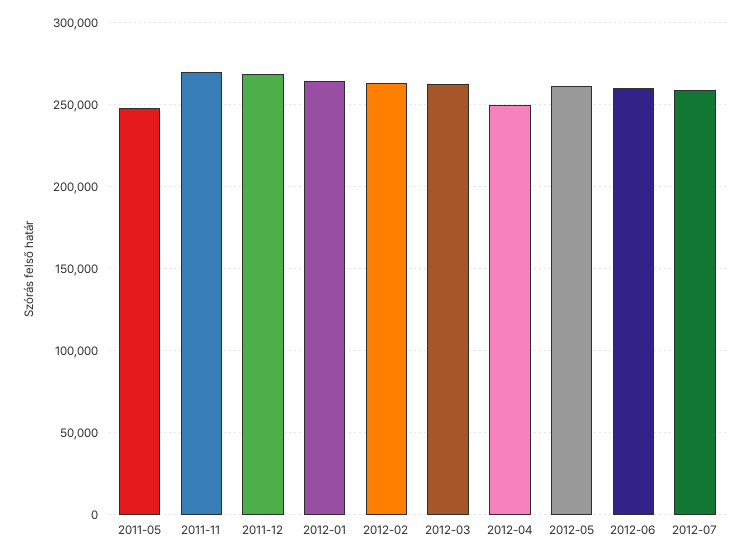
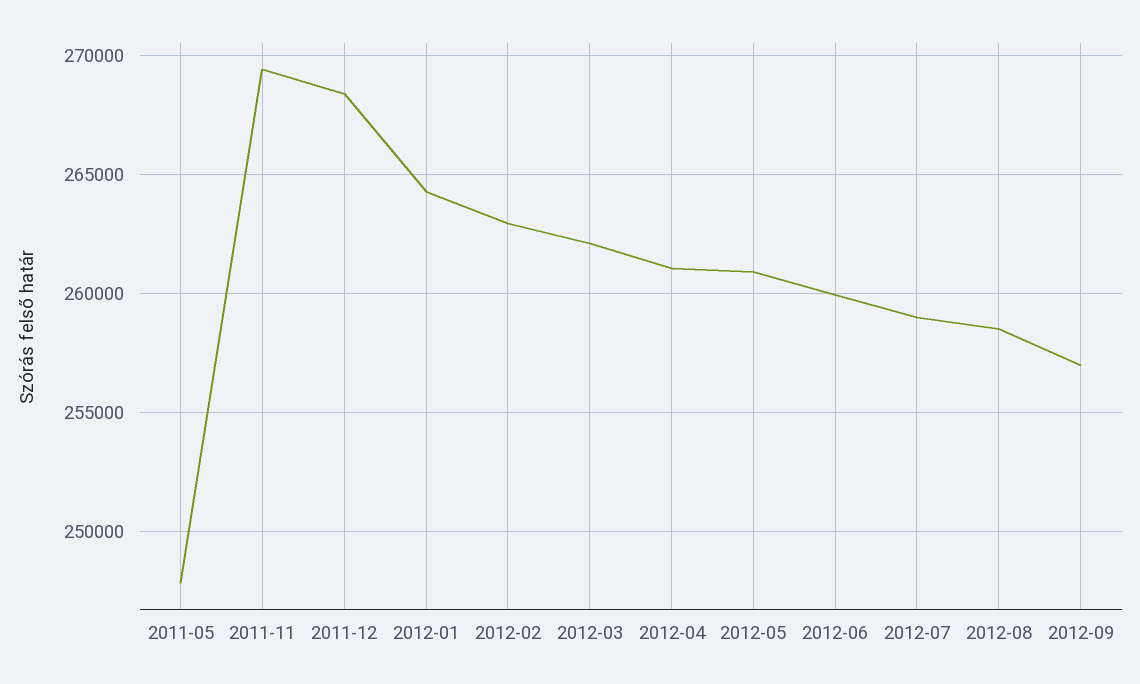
2012-04: 250000 -> 261000
2012-08: none -> 258500
2012-09: none -> 257000

